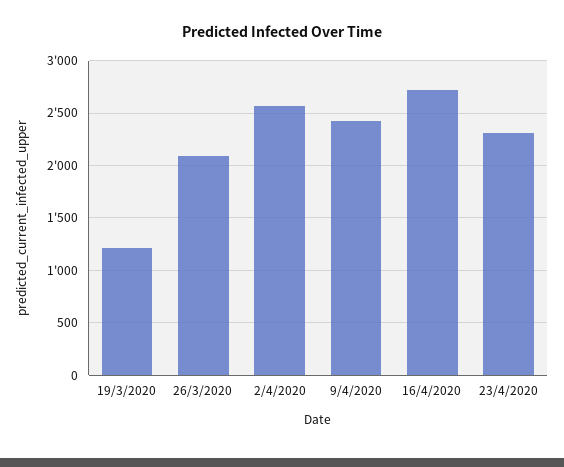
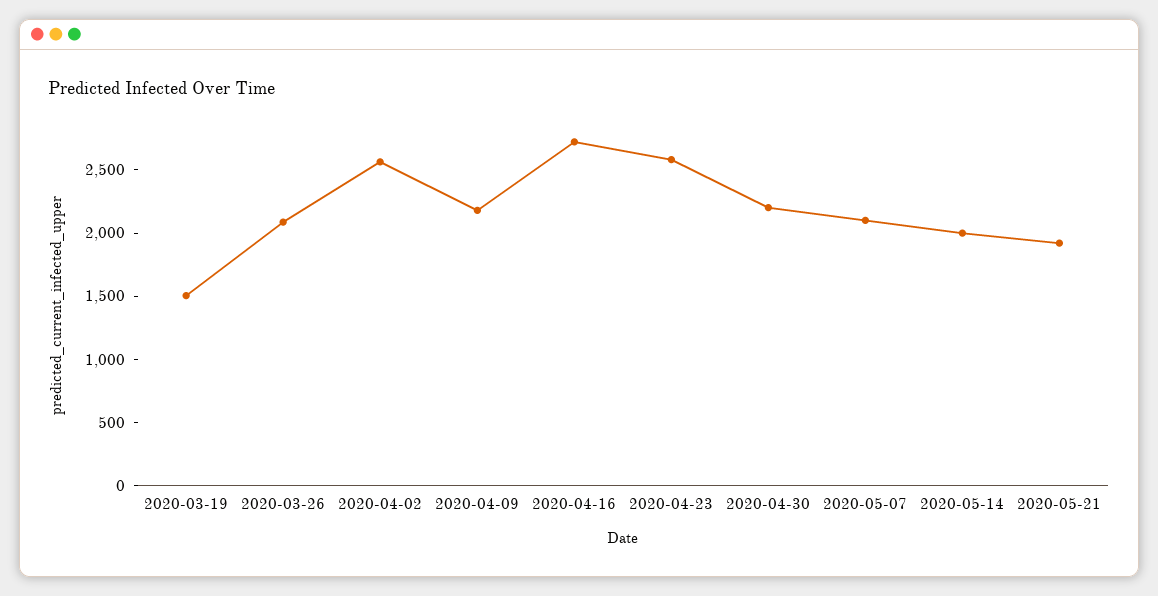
19/3/2020: 1200 -> 1500
9/4/2020: 2400 -> 2200
23/4/2020: 2300 -> 2600
2020-04-30: none -> 2200
2020-05-07: none -> 2100
2020-05-14: none -> 2000
2020-05-21: none -> 1900

